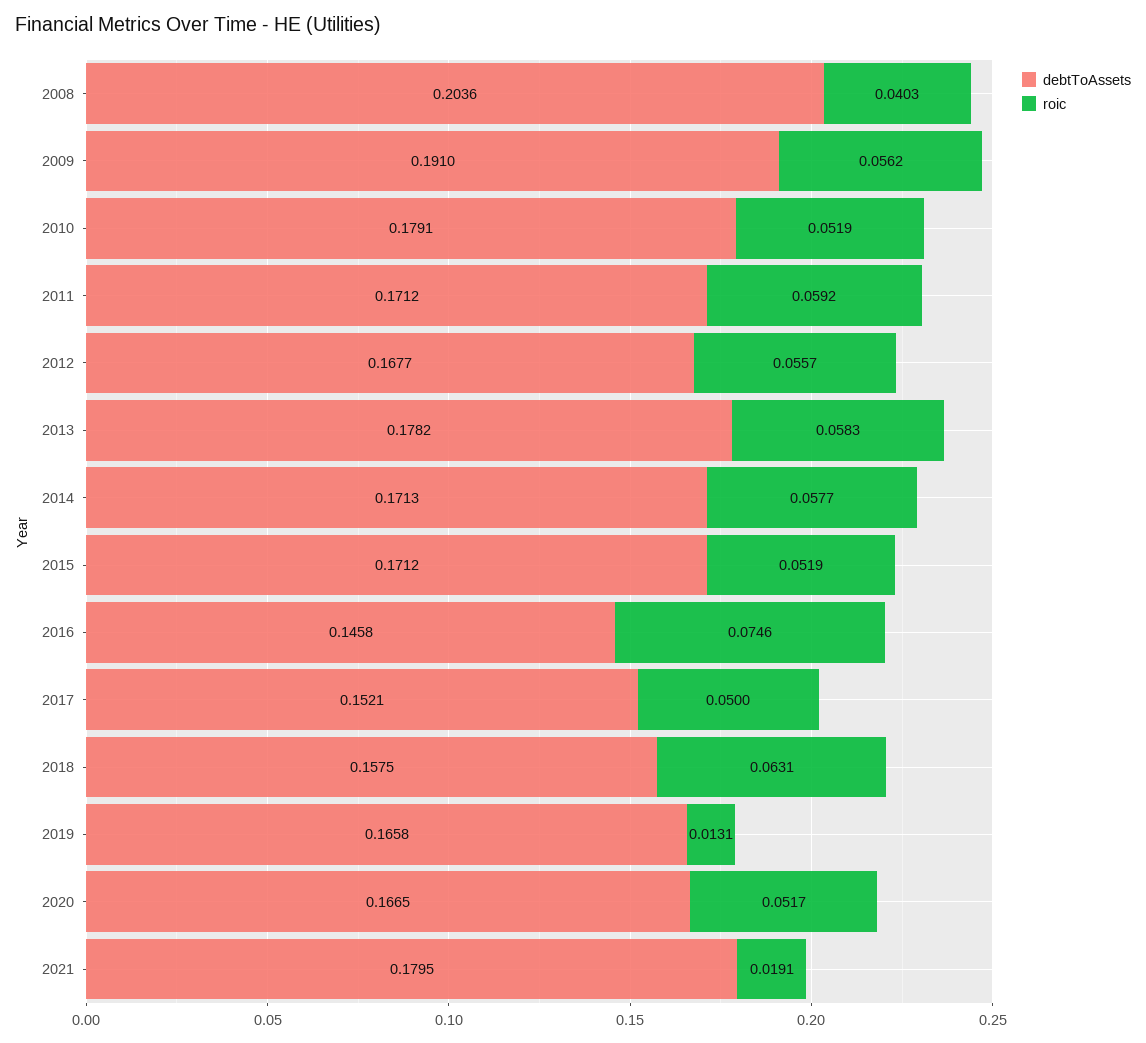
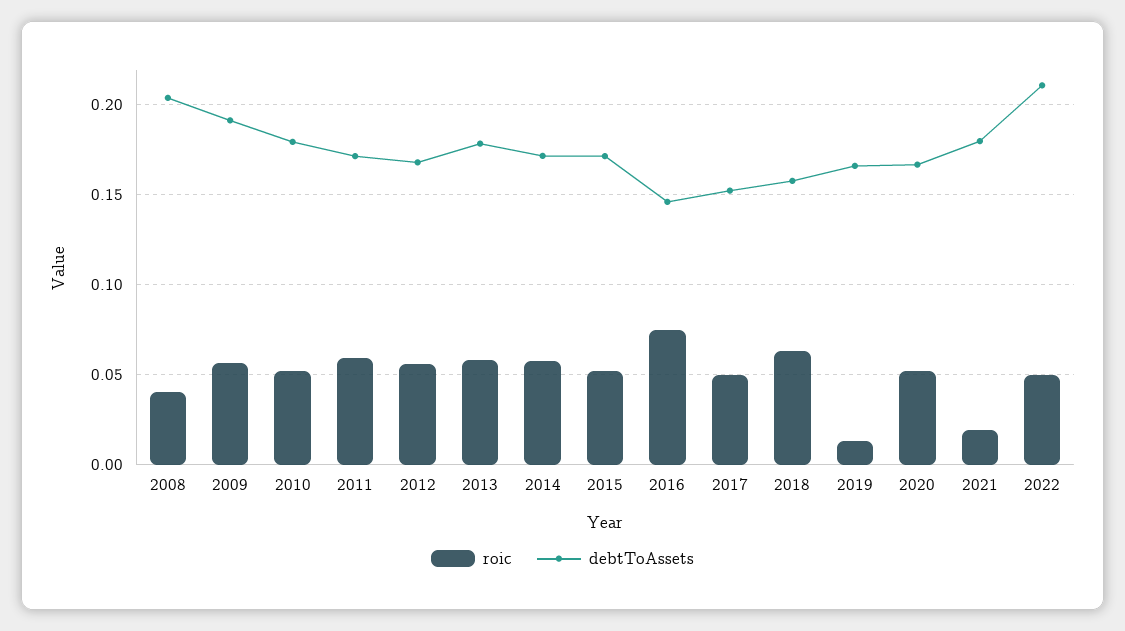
roic, 2022: none -> 0.05
debtToAssets, 2022: none -> 0.21

